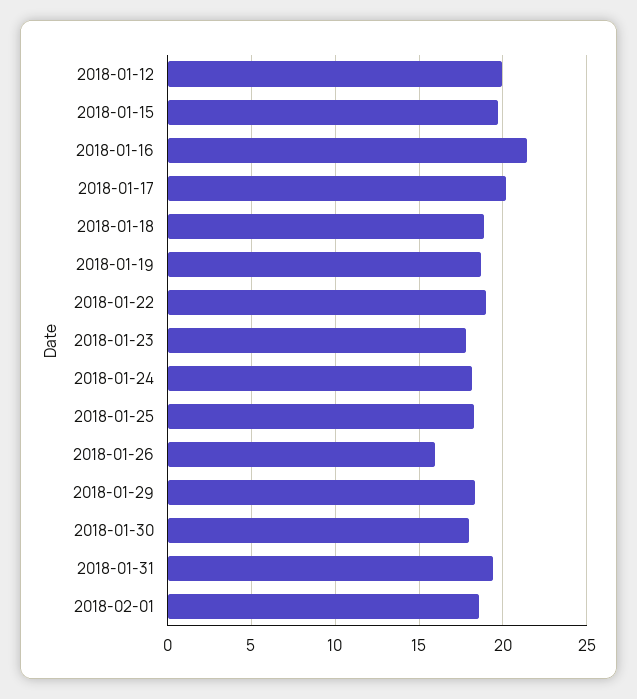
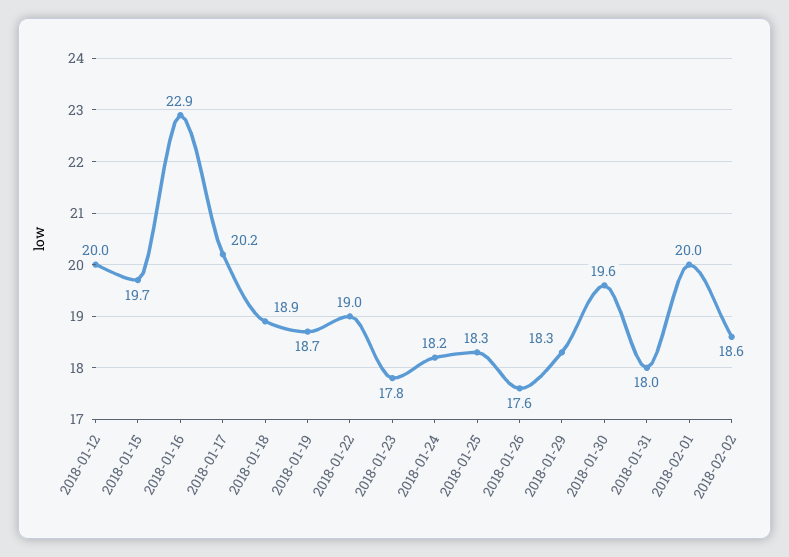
2018-01-16: 21.5 -> 22.9
2018-01-26: 16 -> 17.6
2018-01-30: 18 -> 19.6
2018-01-31: 19.5 -> 18
2018-02-01: 18.5 -> 20
2018-02-02: none -> 18.6

